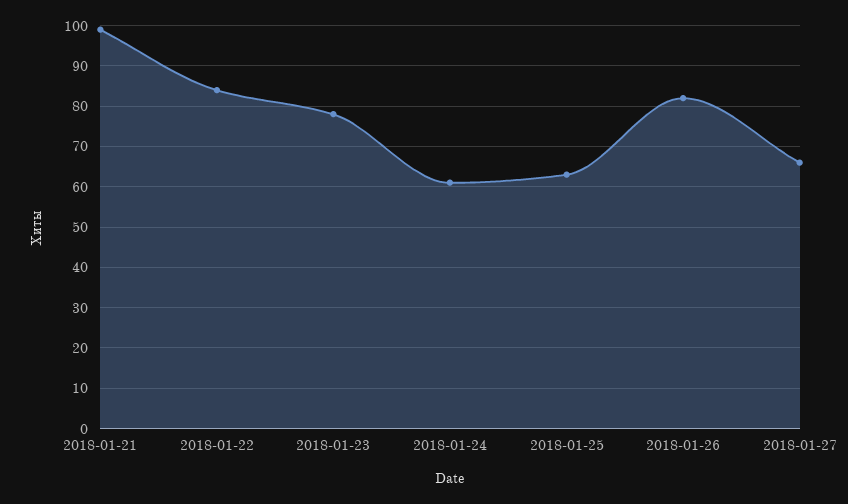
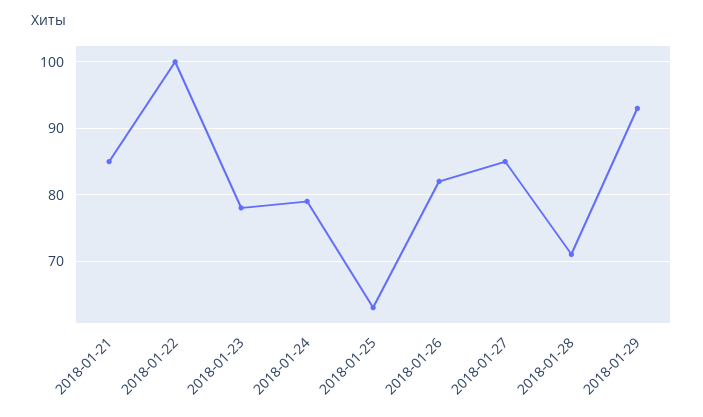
2018-01-21: 100 -> 85
2018-01-22: 85 -> 100
2018-01-24: 60 -> 79
2018-01-27: 65 -> 85
2018-01-28: none -> 71
2018-01-29: none -> 93

